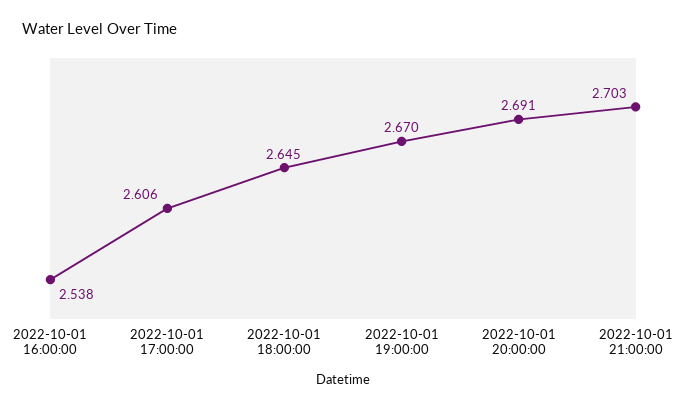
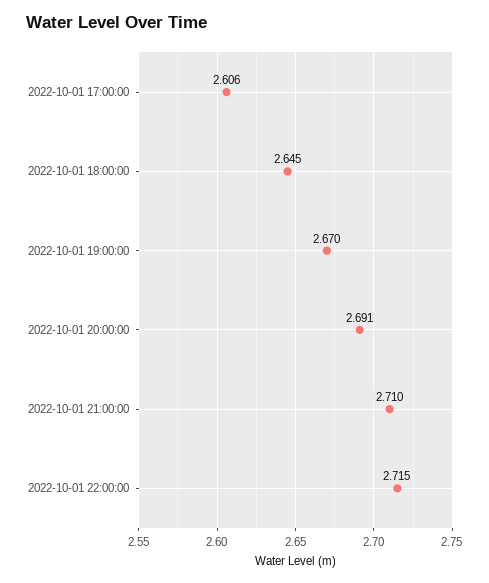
2022-10-01 16:00:00: 2.538 -> none
2022-10-01 21:00:00: 2.703 -> 2.71
2022-10-01 22:00:00: none -> 2.715

